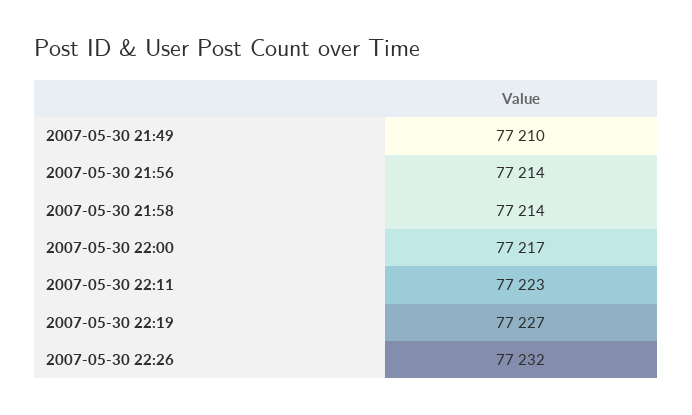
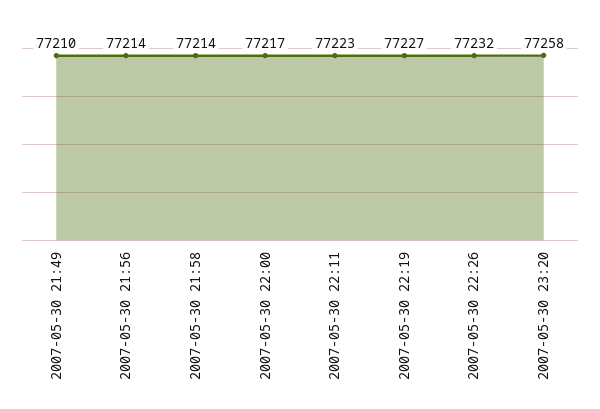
2007-05-30 23:20: none -> 77258

